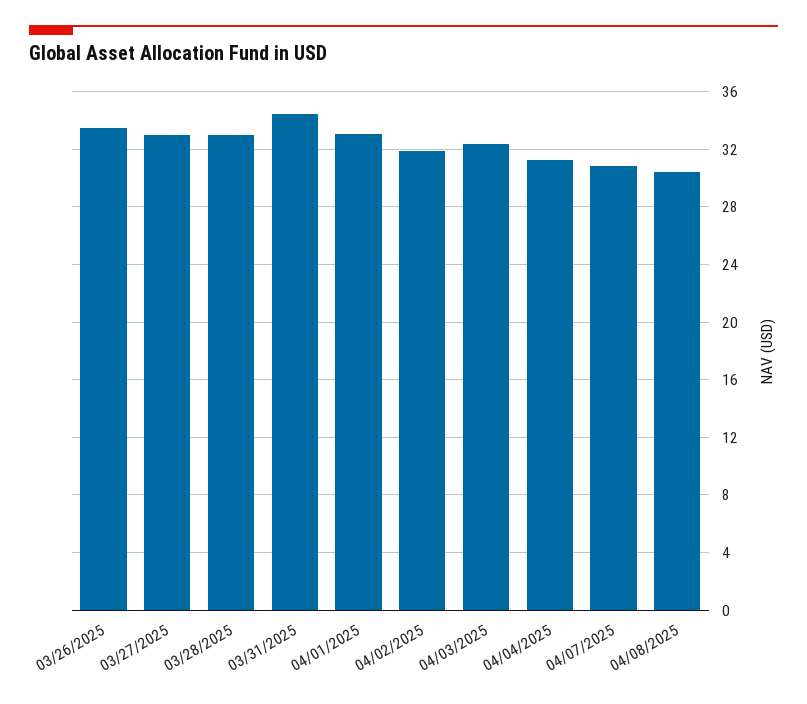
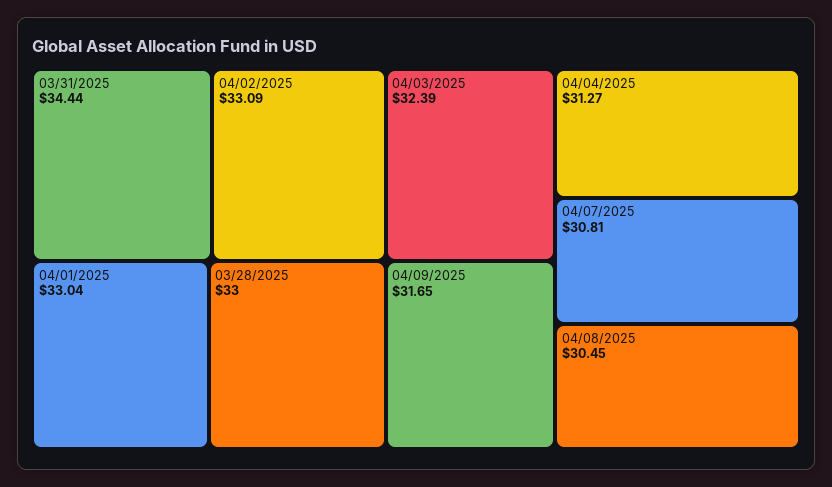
03/26/2025: 33.5 -> none
03/27/2025: 33 -> none
04/02/2025: 32 -> 33.09
04/09/2025: none -> 31.65

